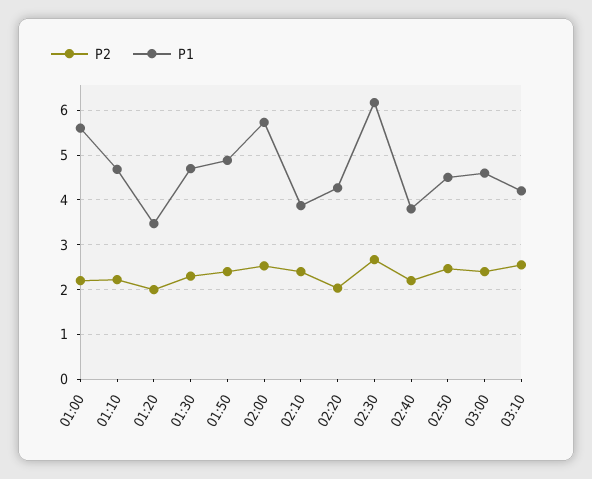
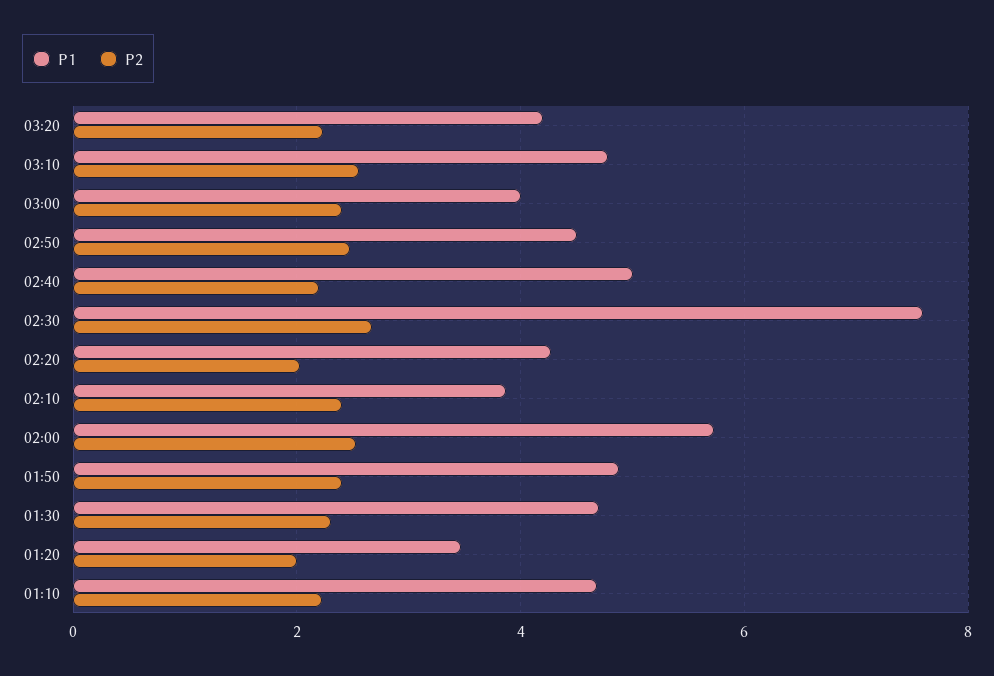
P2, 01:00: 2.2 -> none
P1, 01:00: 5.6 -> none
P1, 02:30: 6.2 -> 7.6
P1, 02:40: 3.8 -> 5
P1, 03:00: 4.6 -> 4
P1, 03:10: 4.2 -> 4.8
P1, 03:20: none -> 4.2
P2, 03:20: none -> 2.2

